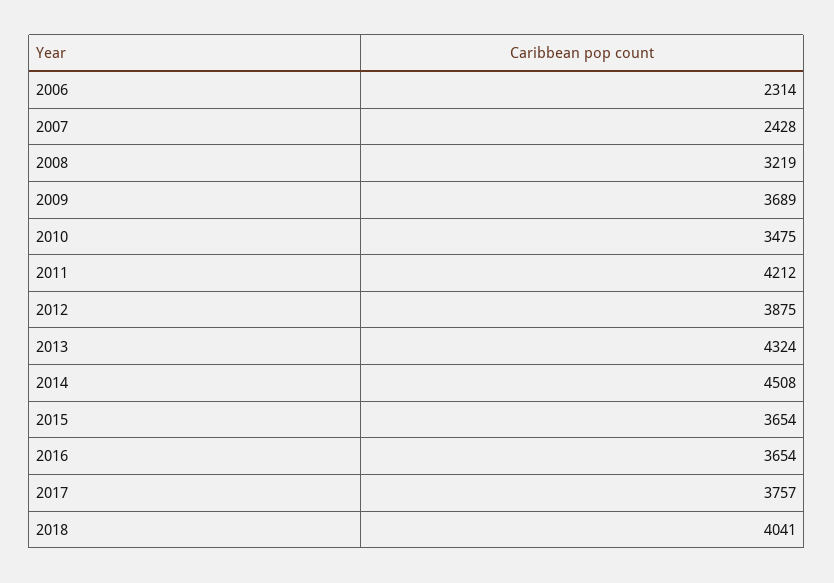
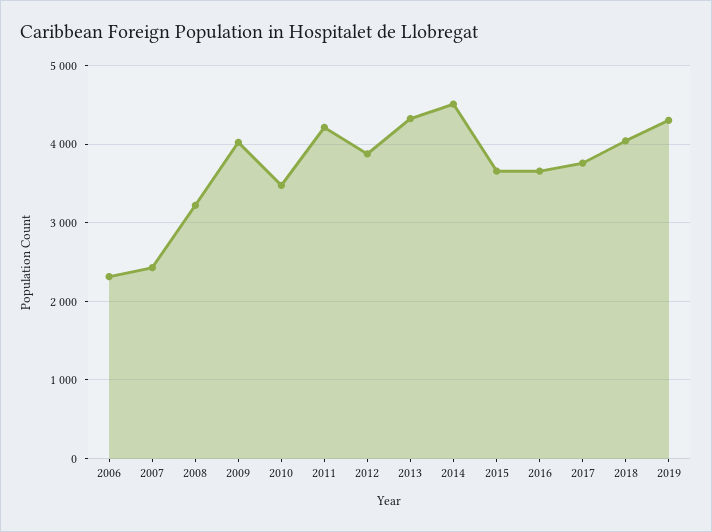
2009: 3689 -> 4000
2019: none -> 4300

